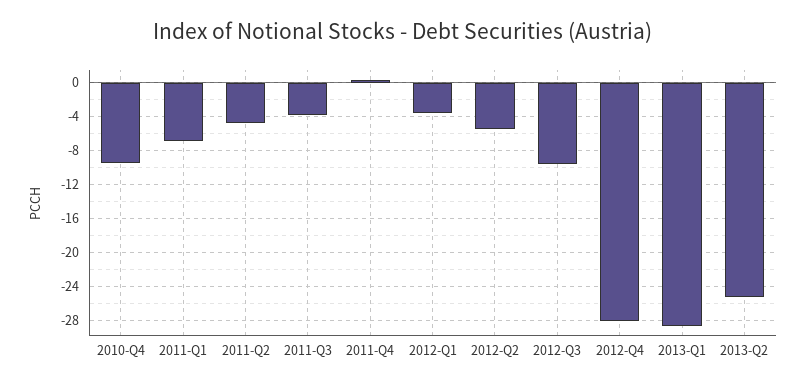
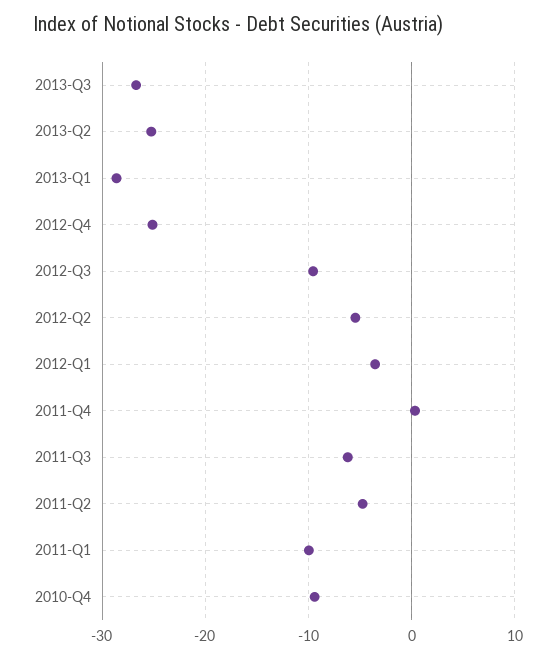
2011-Q1: -7 -> -10
2011-Q3: -4 -> -6
2012-Q4: -28 -> -25
2013-Q3: none -> -27

